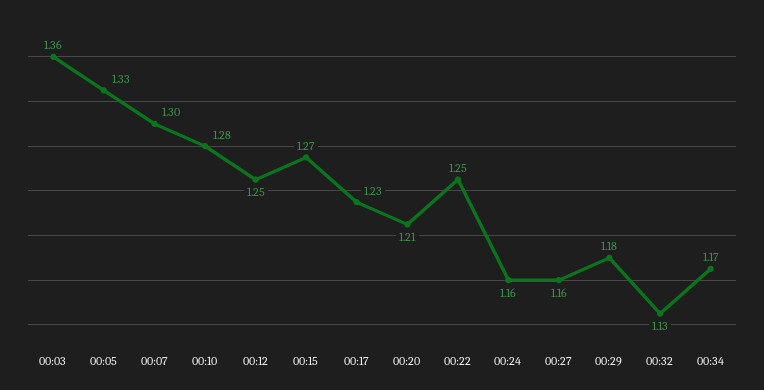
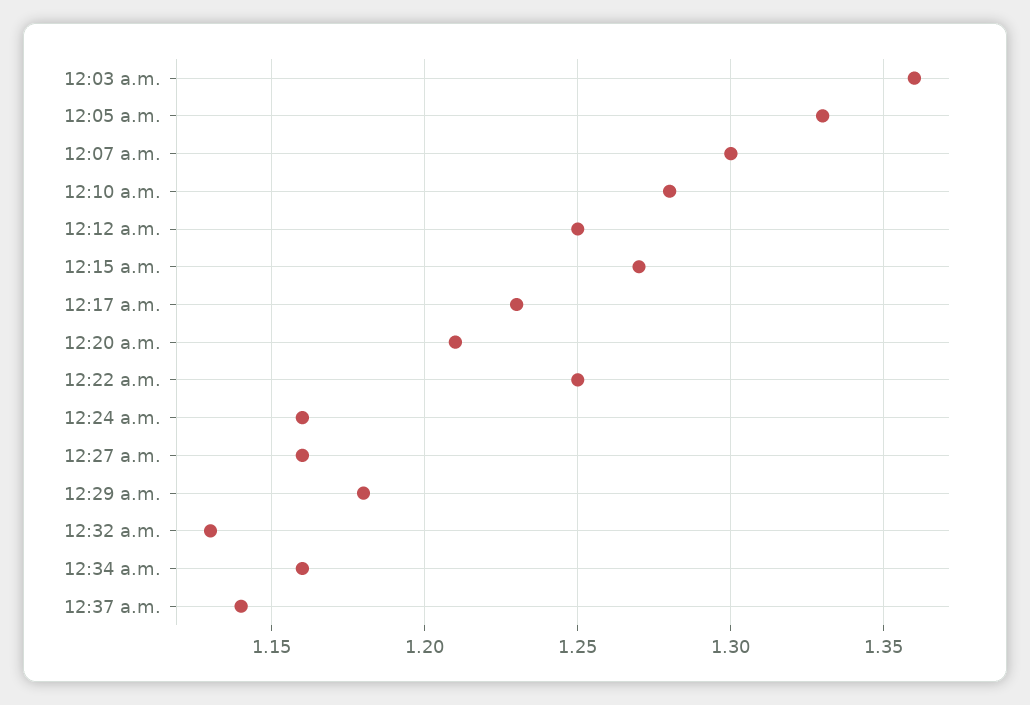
00:34: 1.17 -> 1.16
12:37 a.m.: none -> 1.14

